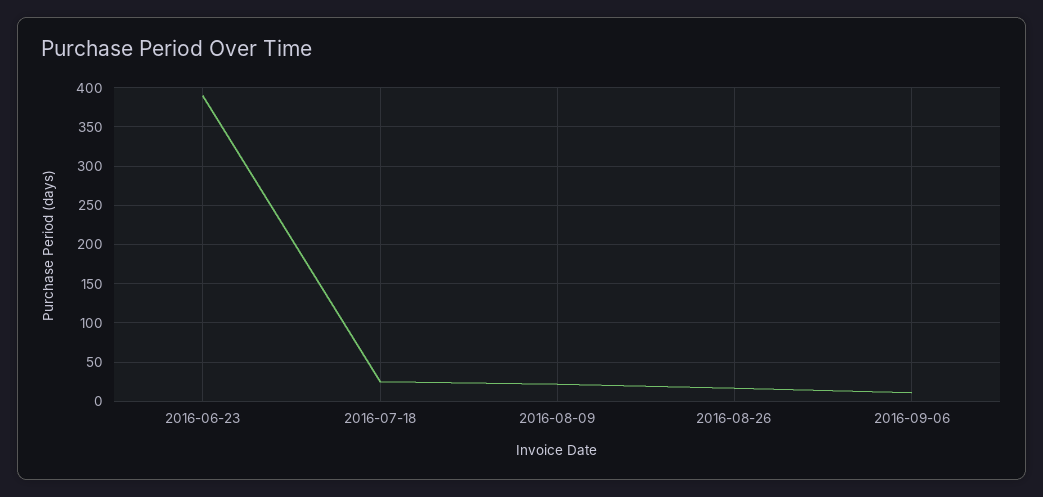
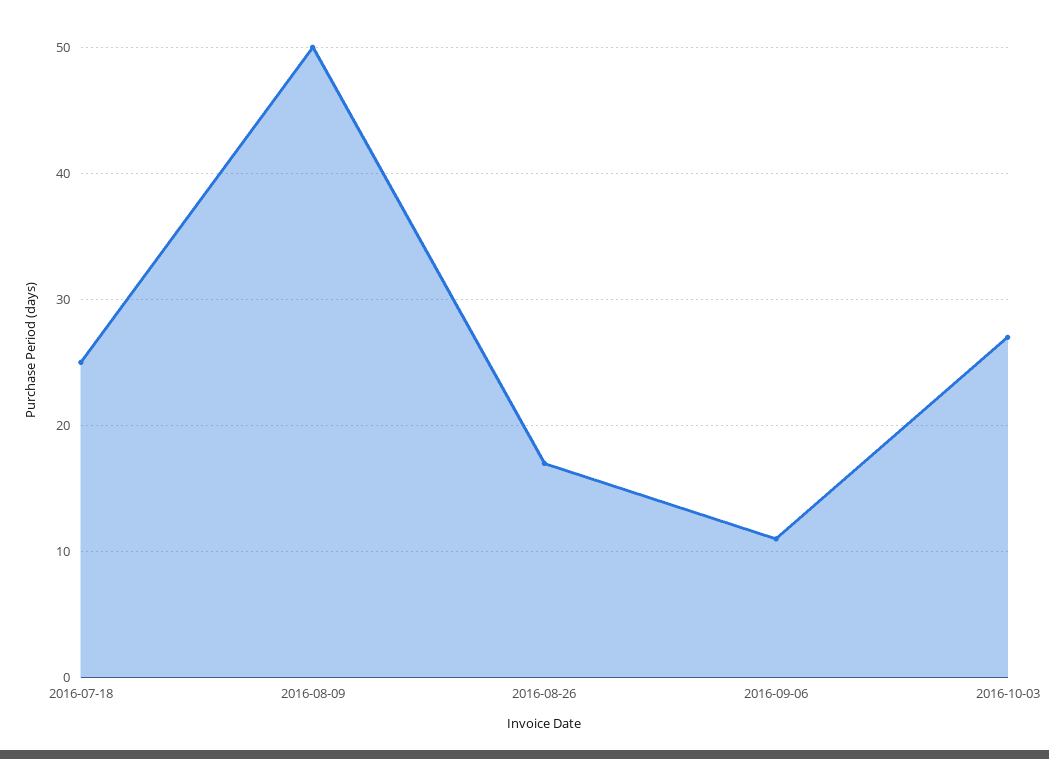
2016-06-23: 390 -> none
2016-08-09: 20 -> 50
2016-10-03: none -> 27

